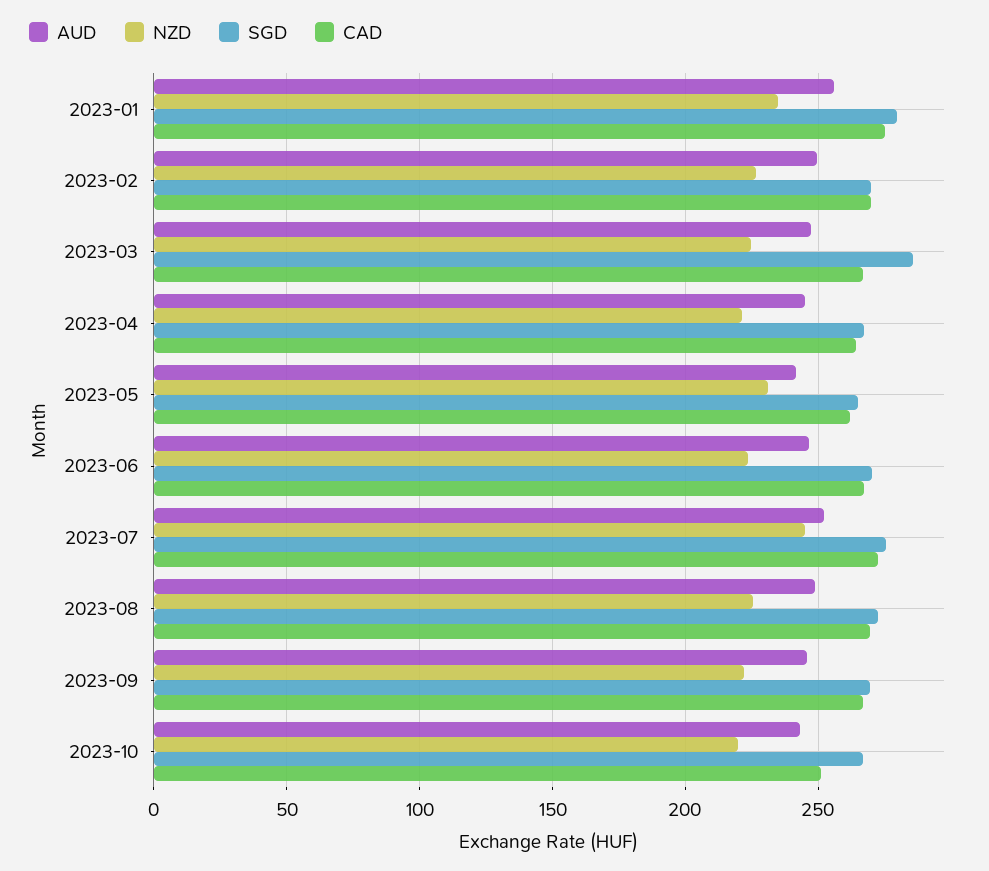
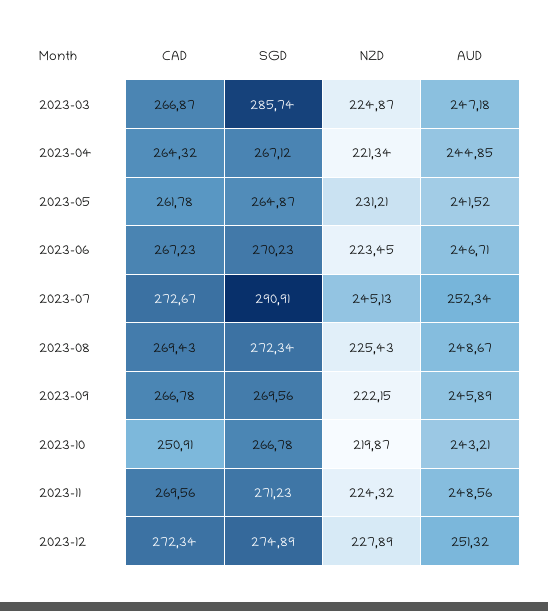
AUD, 2023-01: 255 -> none
NZD, 2023-01: 235 -> none
SGD, 2023-01: 280 -> none
CAD, 2023-01: 275 -> none
AUD, 2023-02: 250 -> none
NZD, 2023-02: 225 -> none
SGD, 2023-02: 270 -> none
CAD, 2023-02: 270 -> none
SGD, 2023-07: 275 -> 290.91
CAD, 2023-11: none -> 269.56
SGD, 2023-11: none -> 271.23
NZD, 2023-11: none -> 224.32
AUD, 2023-11: none -> 248.56
CAD, 2023-12: none -> 272.34
SGD, 2023-12: none -> 274.89
NZD, 2023-12: none -> 227.89
AUD, 2023-12: none -> 251.32

